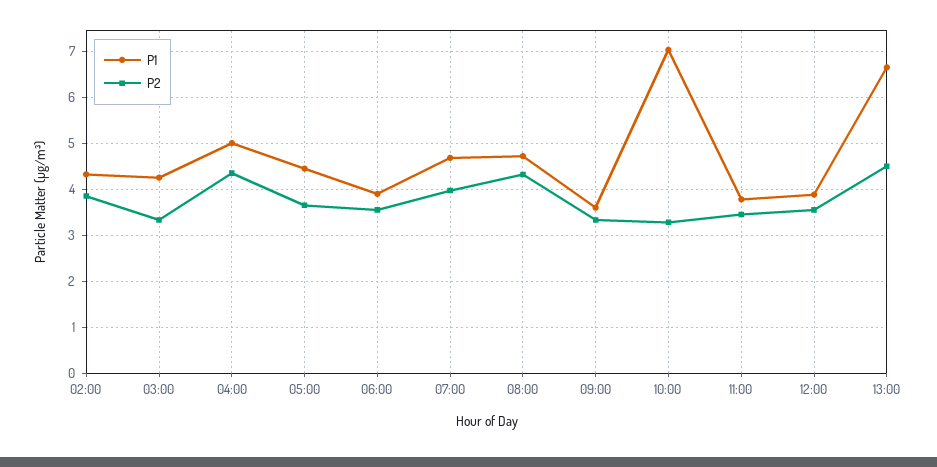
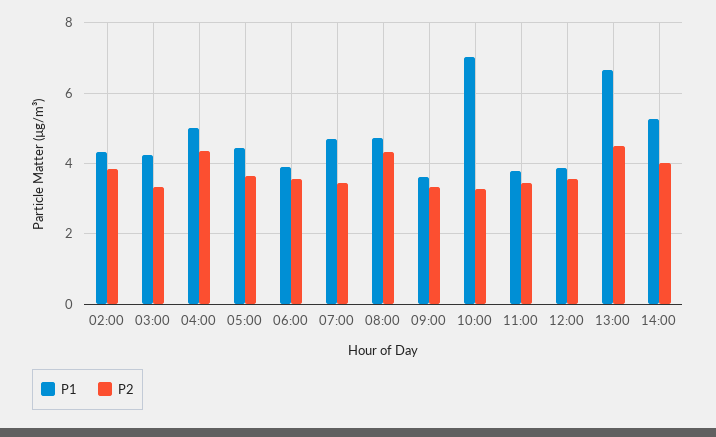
P2, 07:00: 4 -> 3.4
P1, 14:00: none -> 5.2
P2, 14:00: none -> 4

